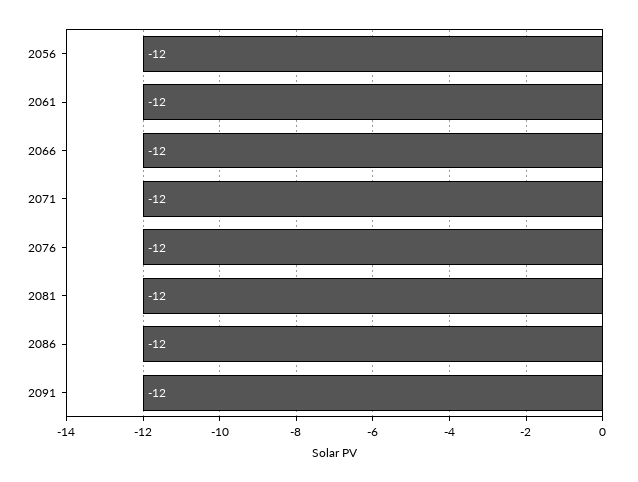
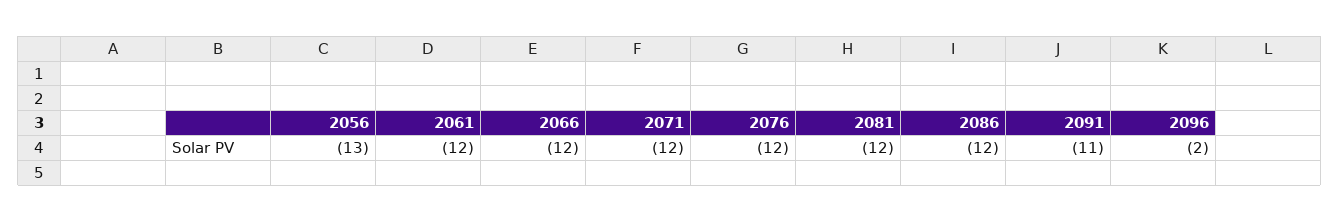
2056: -12 -> -13
2091: -12 -> -11
2096: none -> -2

